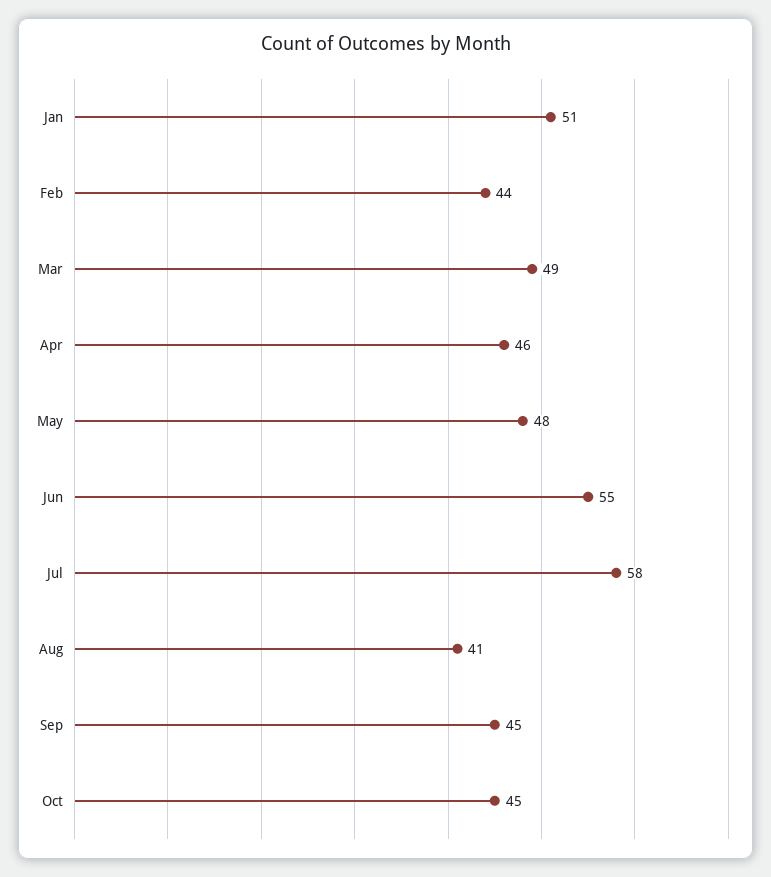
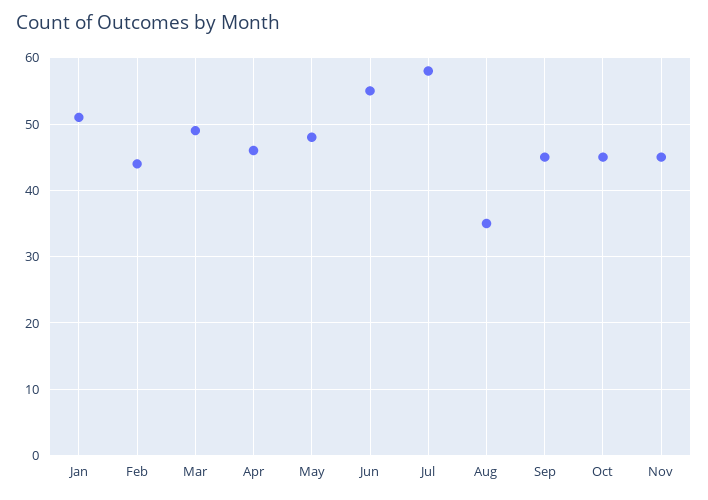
Aug: 41 -> 35
Nov: none -> 45

